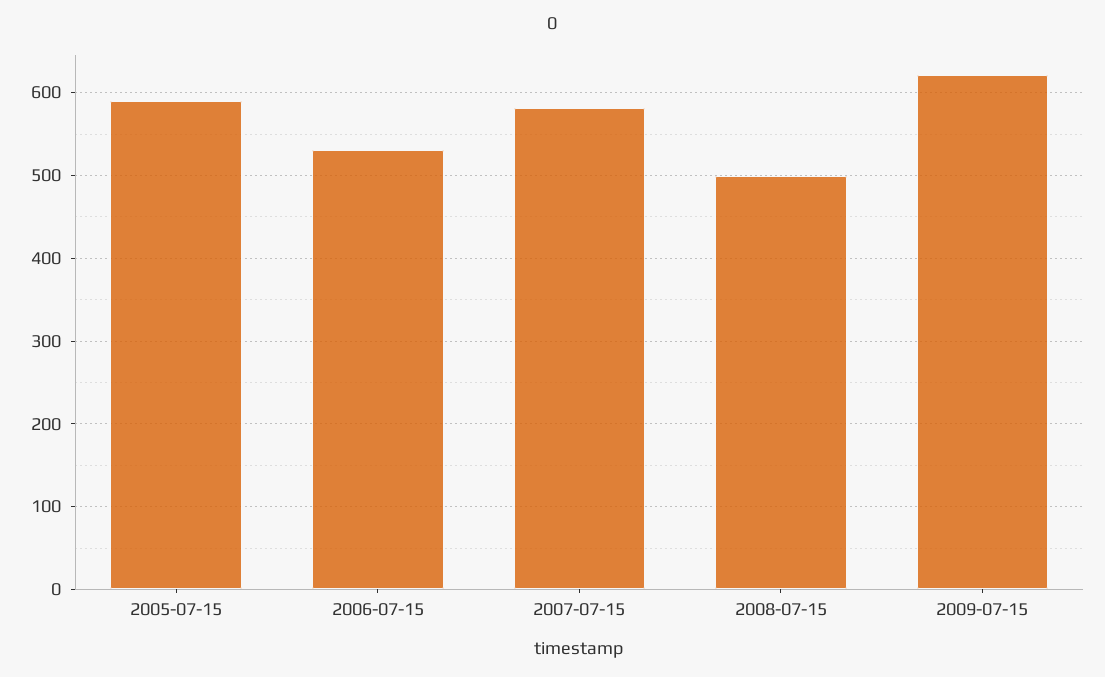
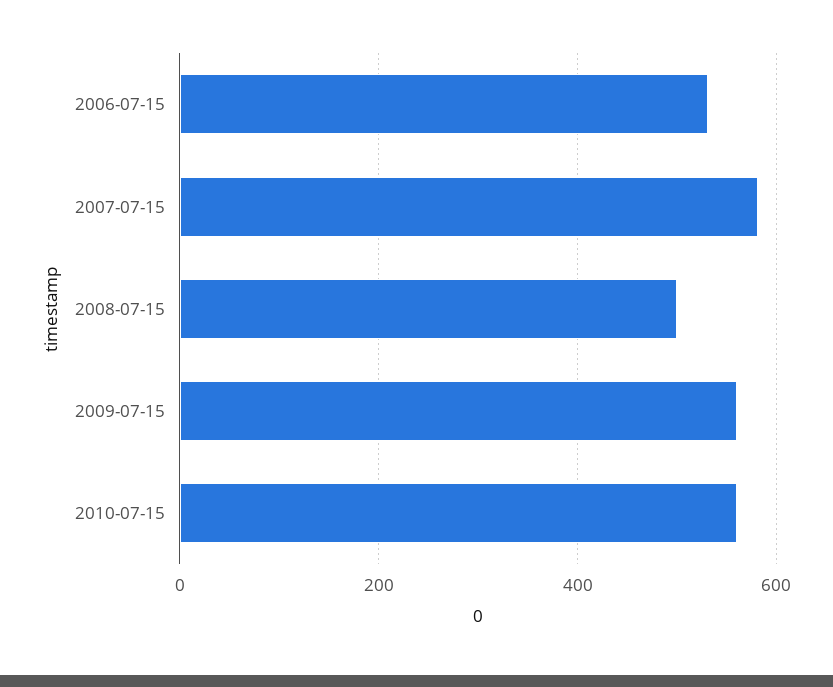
2005-07-15: 590 -> none
2009-07-15: 620 -> 560
2010-07-15: none -> 560

